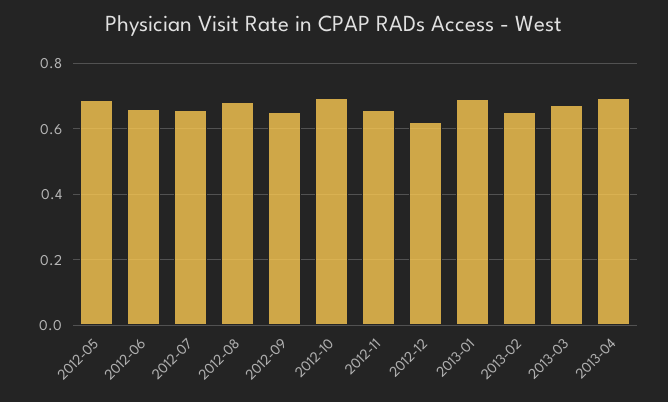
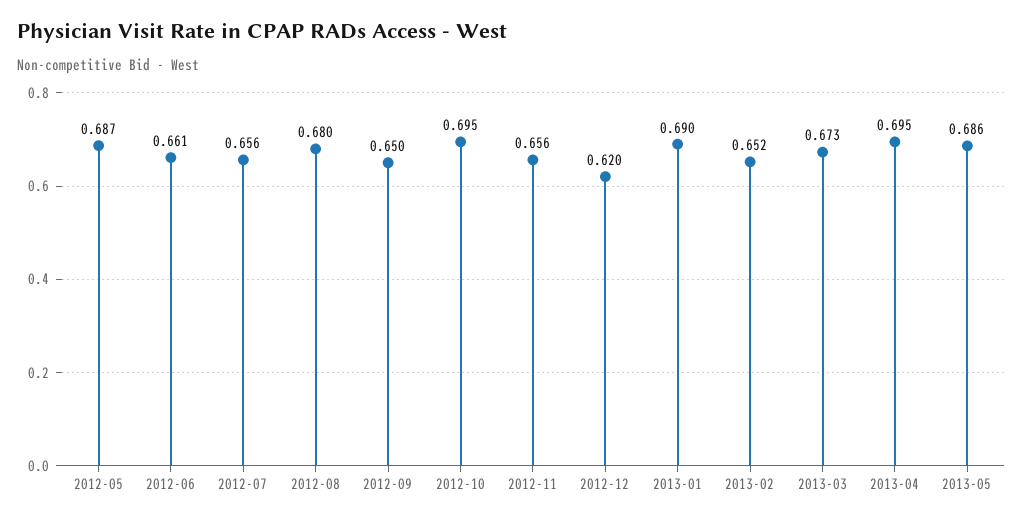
2013-05: none -> 0.686

